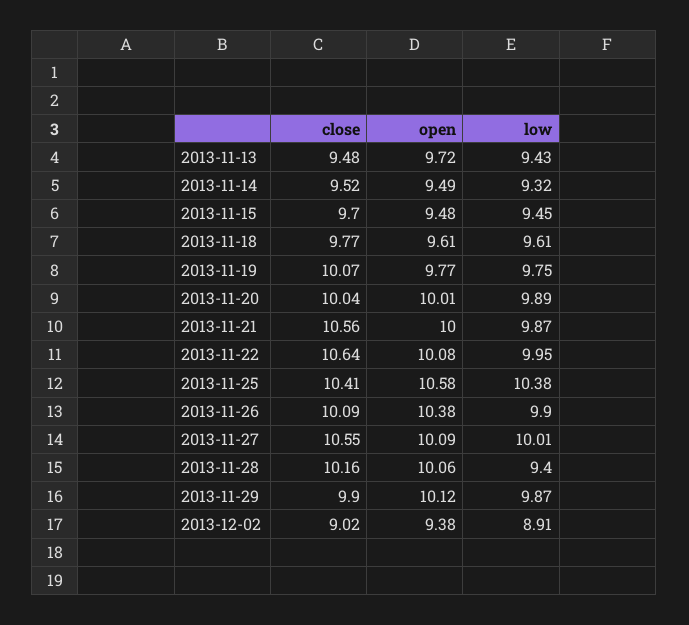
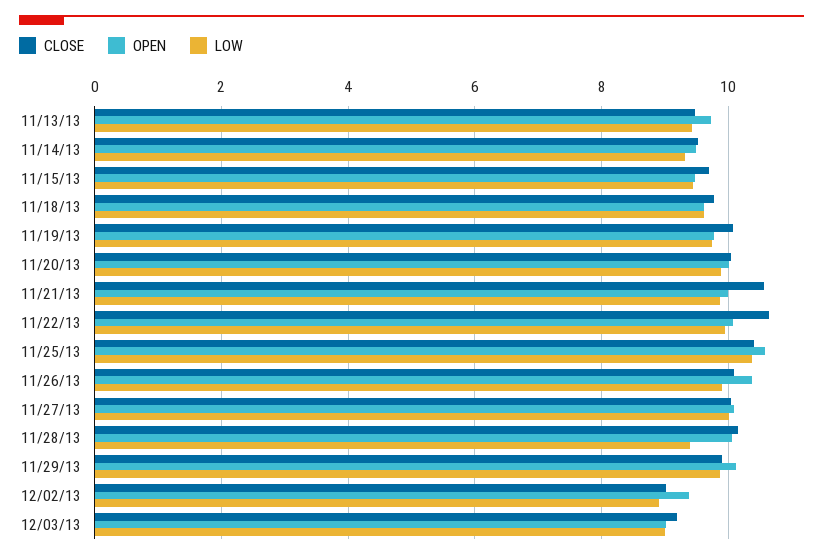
close, 2013-11-27: 10.55 -> 10
close, 12/03/13: none -> 9.2
open, 12/03/13: none -> 9
low, 12/03/13: none -> 9

